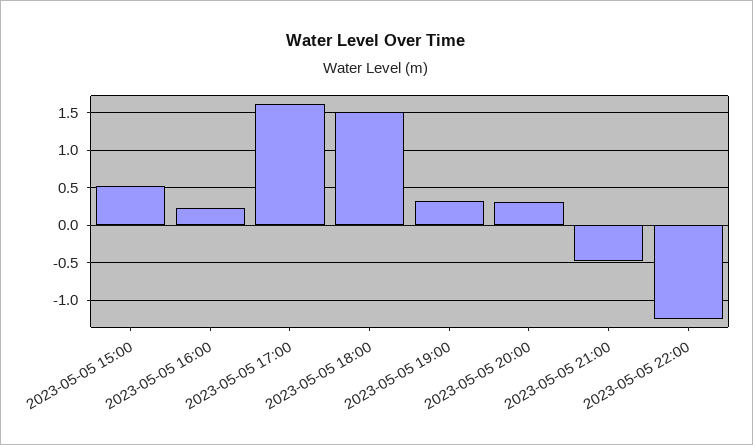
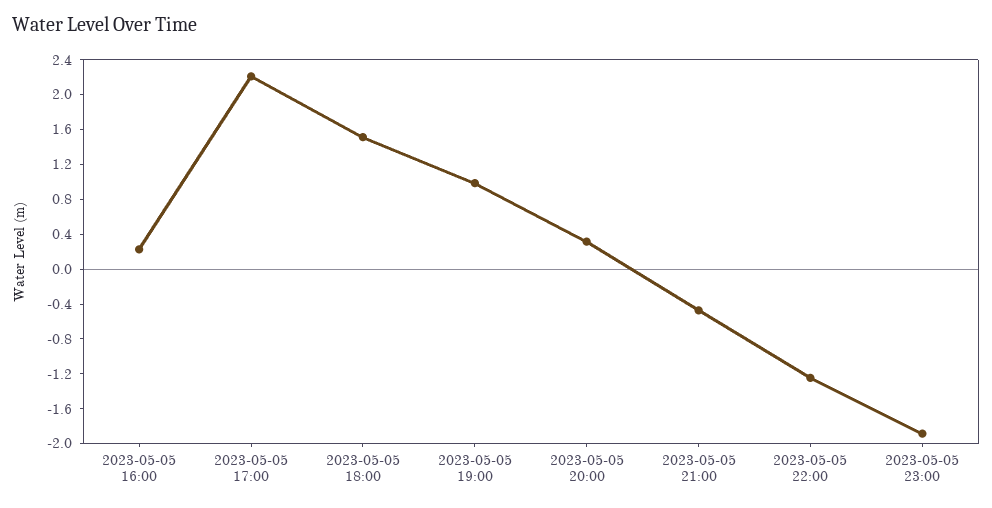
2023-05-05 15:00: 0.5 -> none
2023-05-05 17:00: 1.6 -> 2.2
2023-05-05 19:00: 0.3 -> 1
2023-05-05 23:00: none -> -1.9

